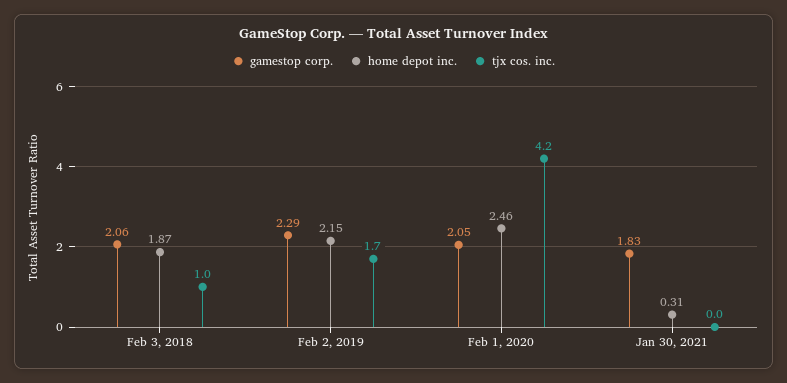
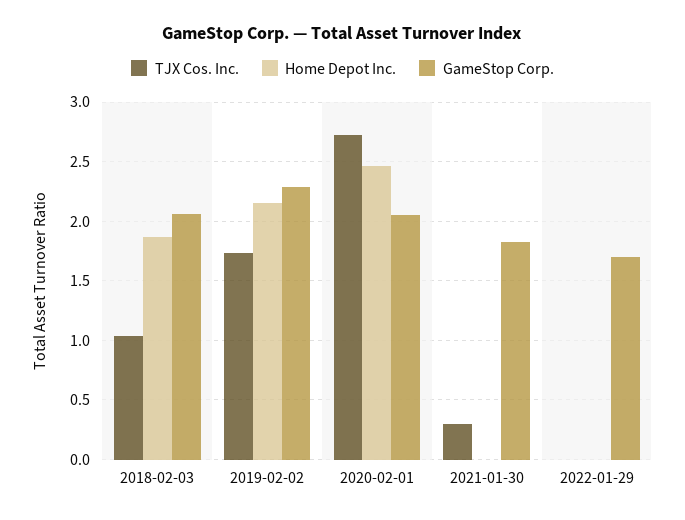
tjx cos. inc., Feb 1, 2020: 4.2 -> 2.7
home depot inc., Jan 30, 2021: 0.31 -> 0
tjx cos. inc., Jan 30, 2021: 0 -> 0.3
tjx cos. inc., 2022-01-29: none -> 0
home depot inc., 2022-01-29: none -> 0
gamestop corp., 2022-01-29: none -> 1.7

